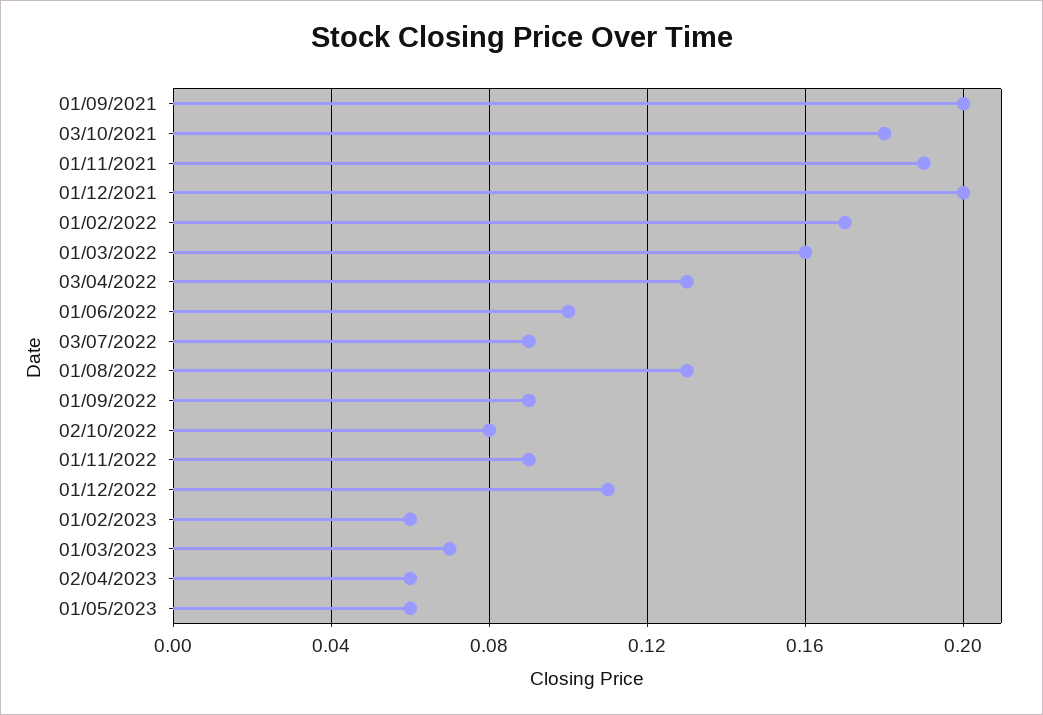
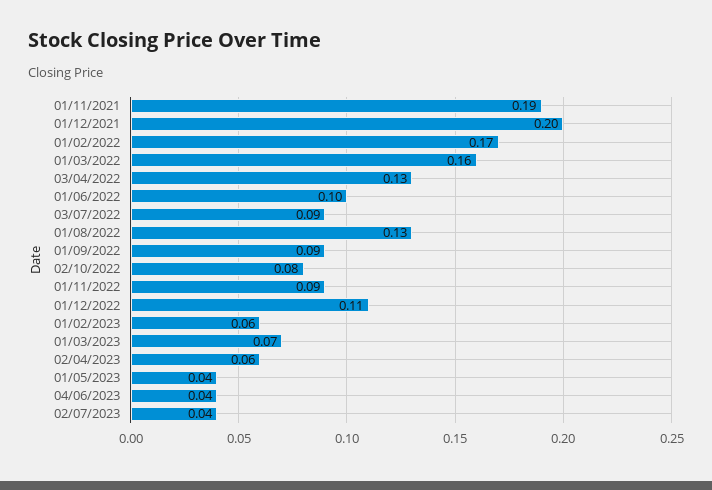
01/09/2021: 0.2 -> none
03/10/2021: 0.18 -> none
01/05/2023: 0.06 -> 0.04
04/06/2023: none -> 0.04
02/07/2023: none -> 0.04

